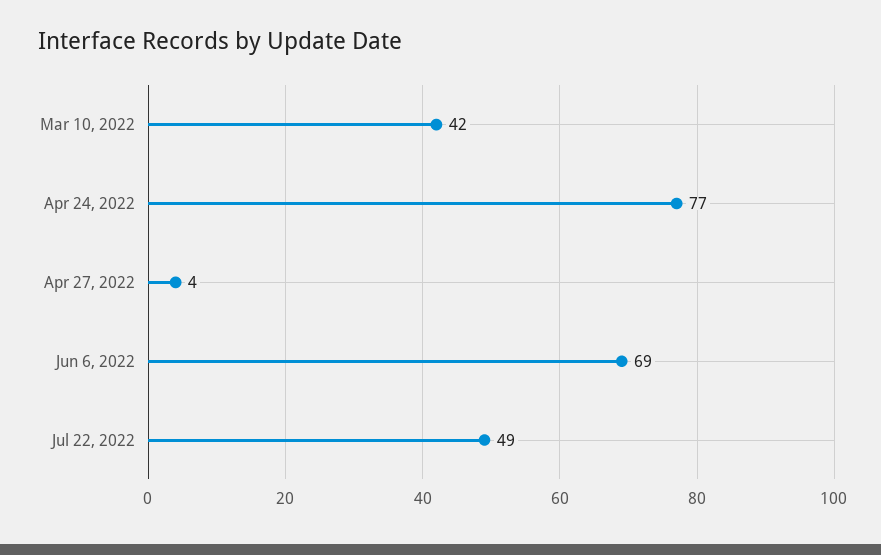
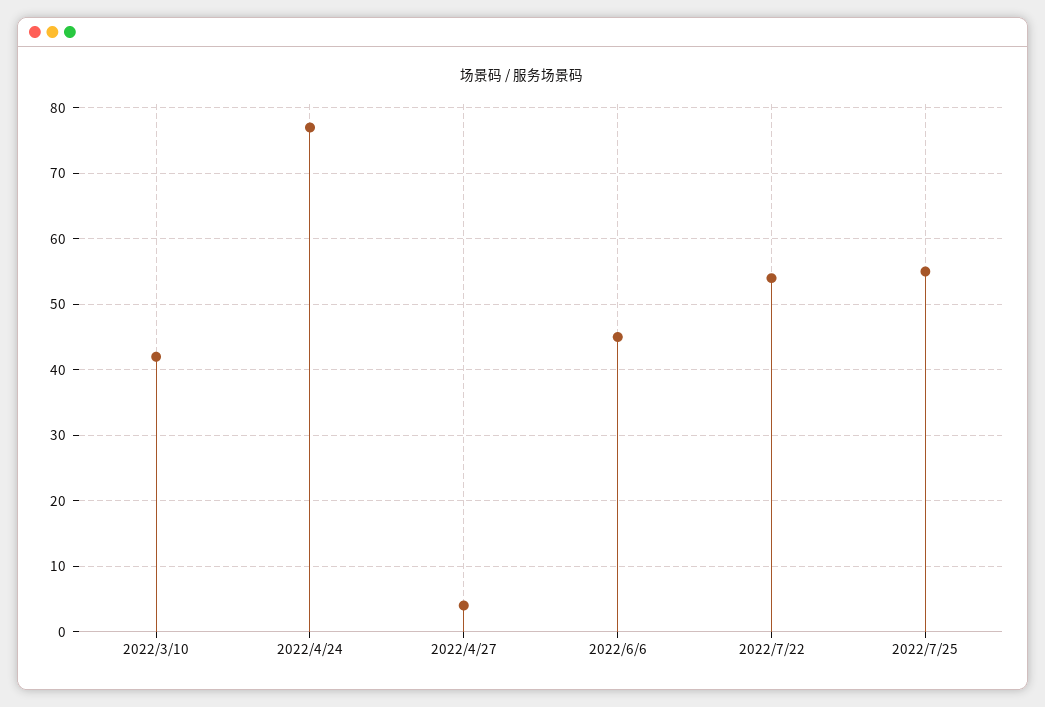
Jun 6, 2022: 69 -> 45
Jul 22, 2022: 49 -> 54
2022/7/25: none -> 55

